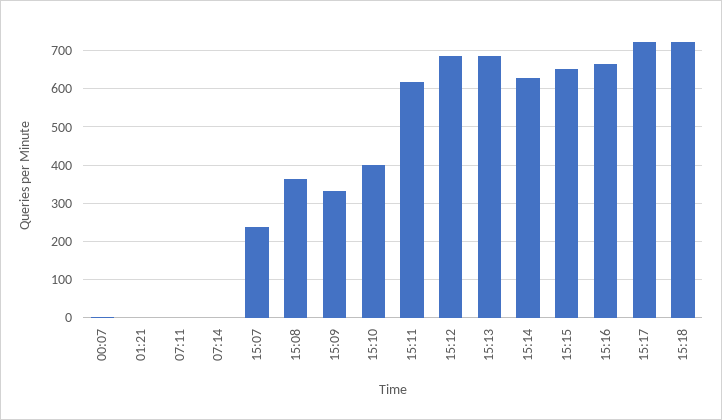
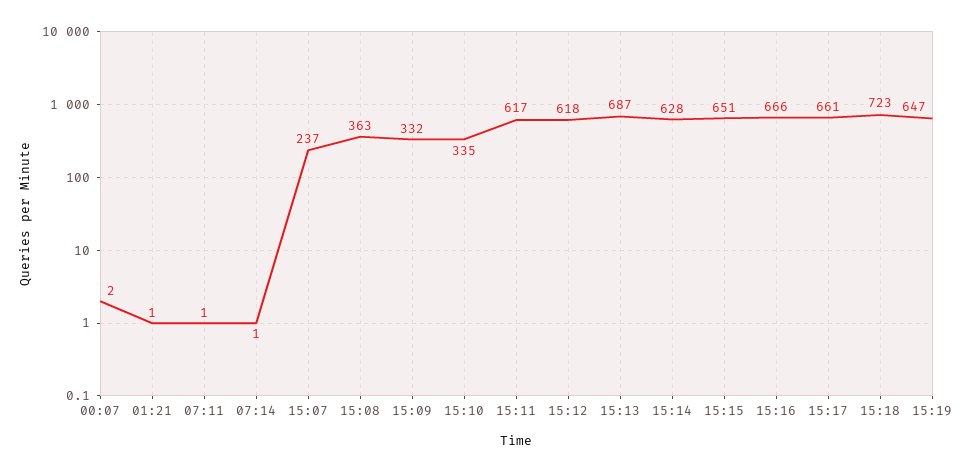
15:10: 400 -> 335
15:12: 680 -> 618
15:17: 720 -> 661
15:19: none -> 647

